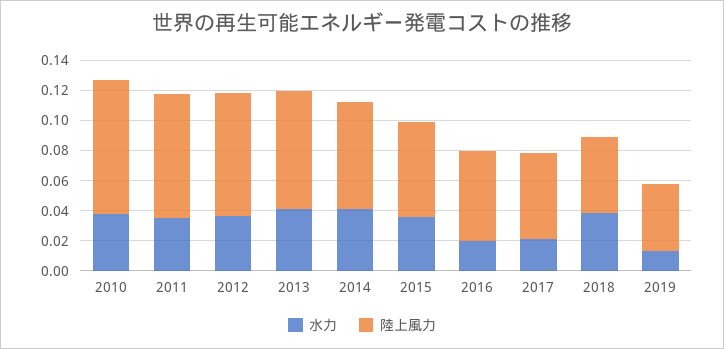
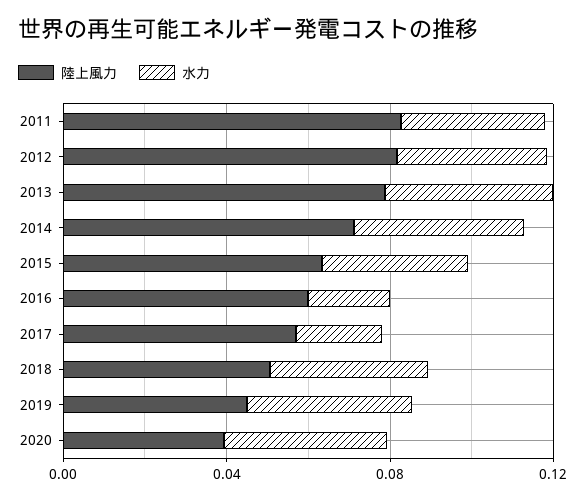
水力, 2010: 0.04 -> none
陸上風力, 2010: 0.09 -> none
水力, 2019: 0.01 -> 0.04
陸上風力, 2020: none -> 0.04
水力, 2020: none -> 0.04

